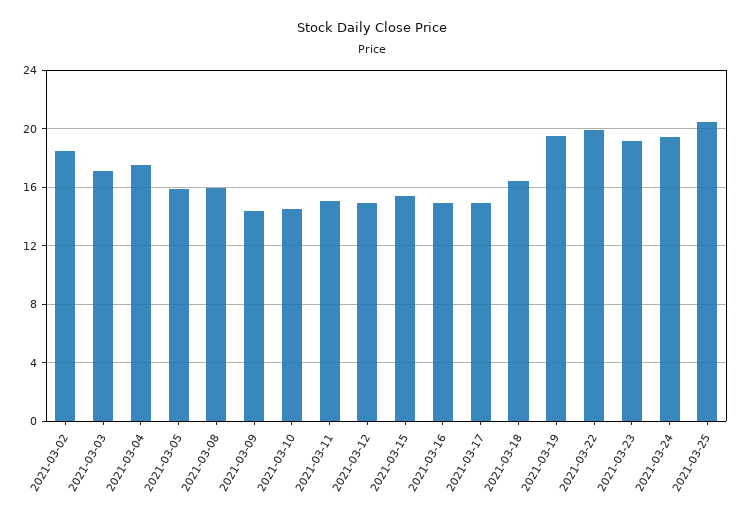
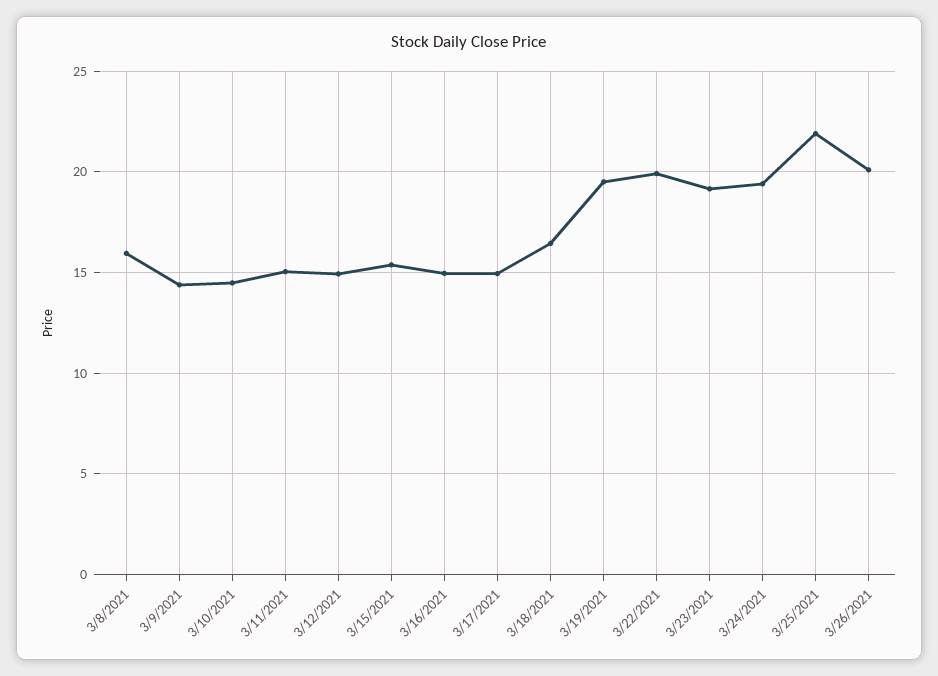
2021-03-02: 18.5 -> none
2021-03-03: 17 -> none
2021-03-04: 17.5 -> none
2021-03-05: 16 -> none
2021-03-25: 20.5 -> 22
3/26/2021: none -> 20

